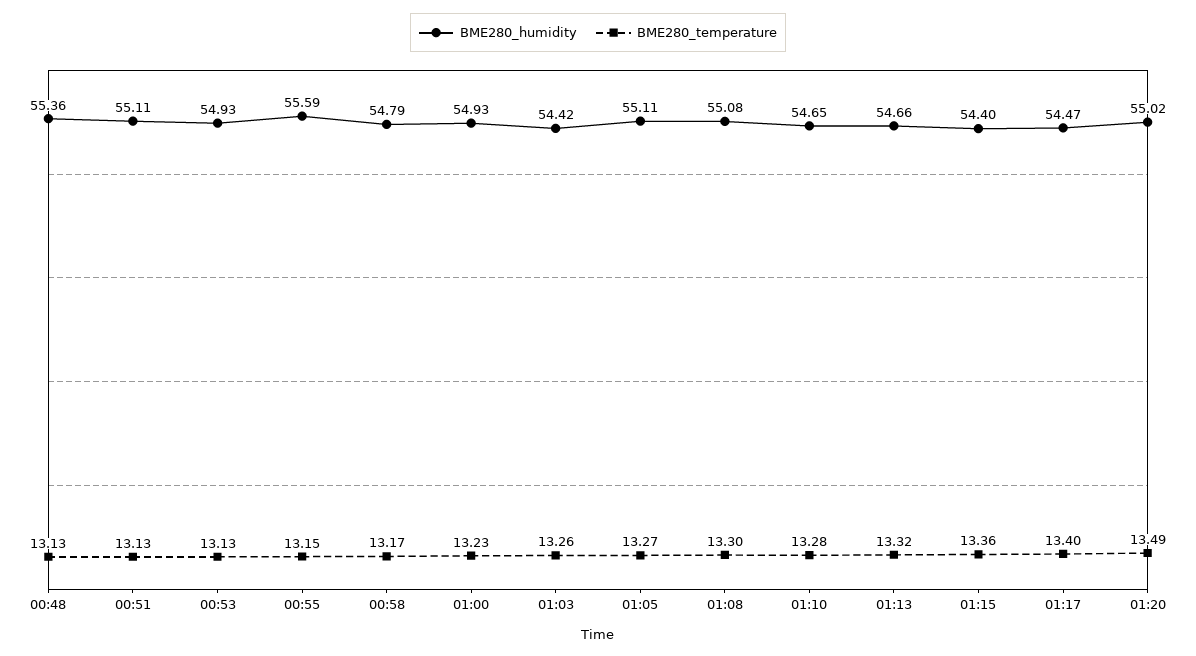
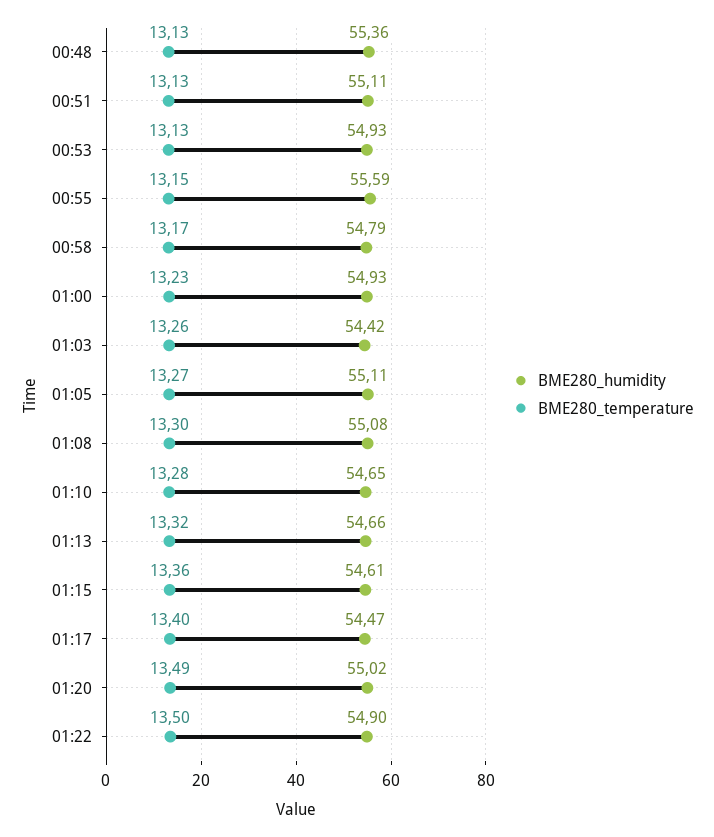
BME280_humidity, 01:15: 54.4 -> 54.61
BME280_humidity, 01:22: none -> 54.9
BME280_temperature, 01:22: none -> 13.5

